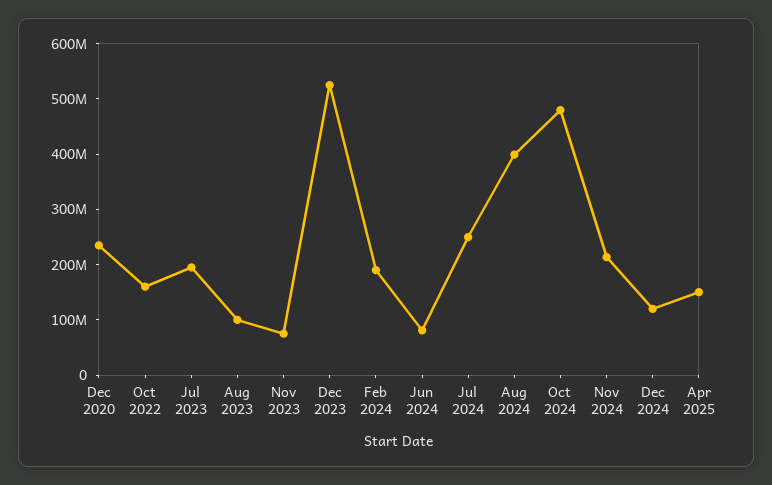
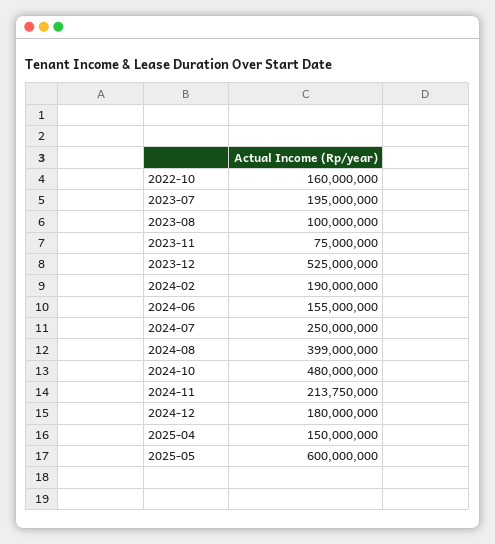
Dec 2020: 240000000 -> none
Jun 2024: 80000000 -> 155000000
Dec 2024: 120000000 -> 180000000
2025-05: none -> 600000000

